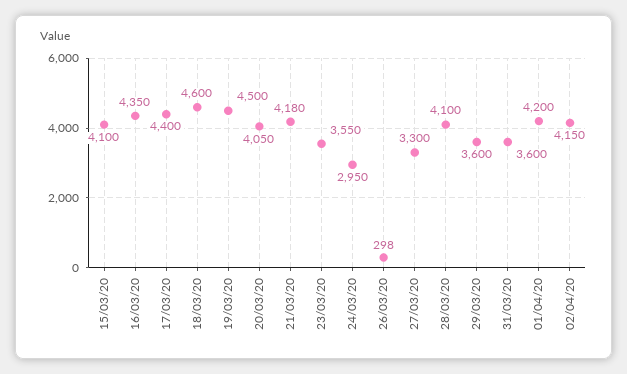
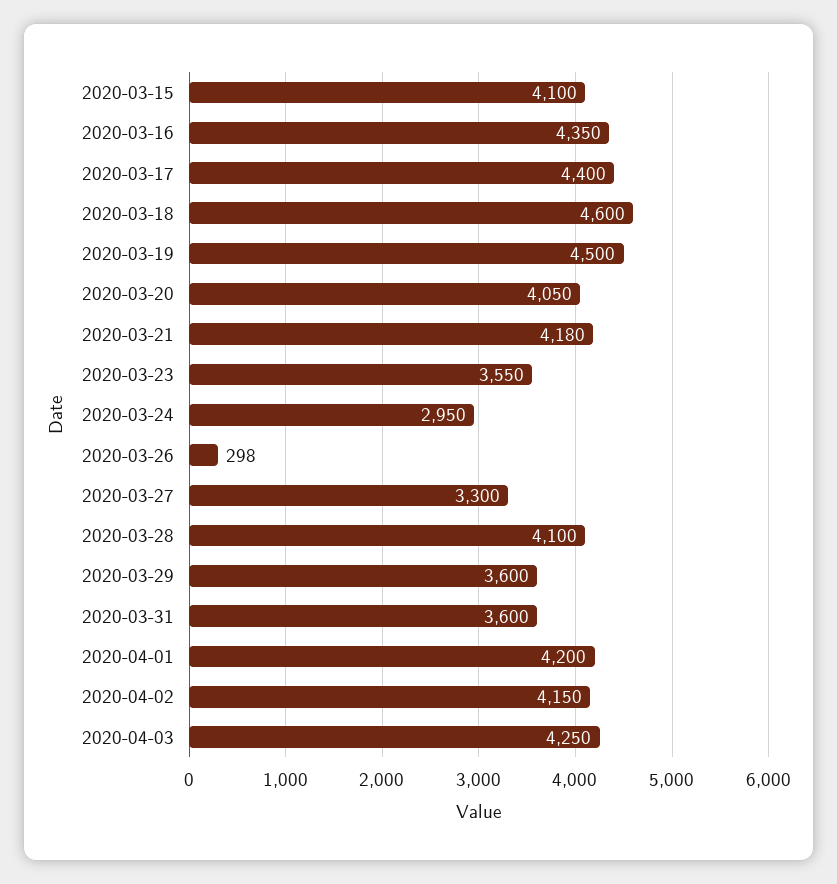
2020-04-03: none -> 4250

